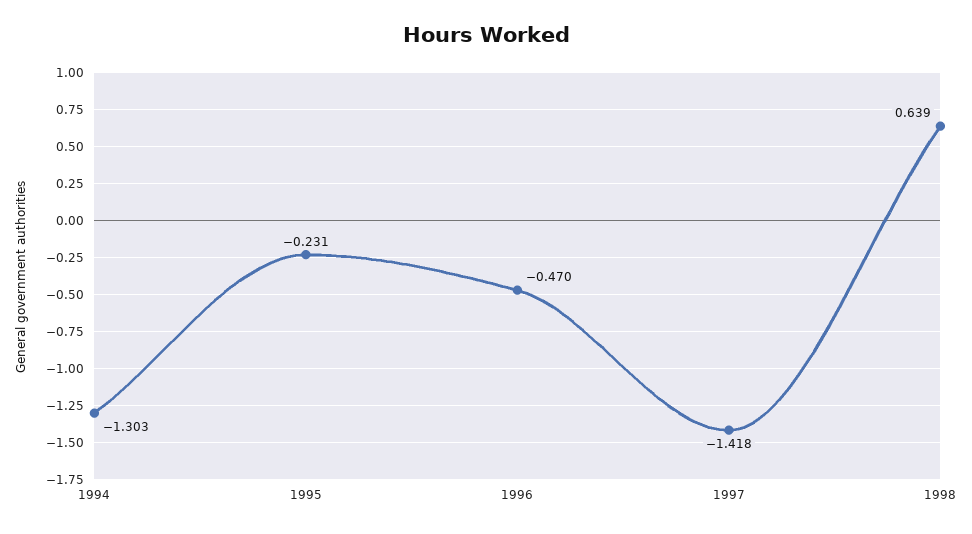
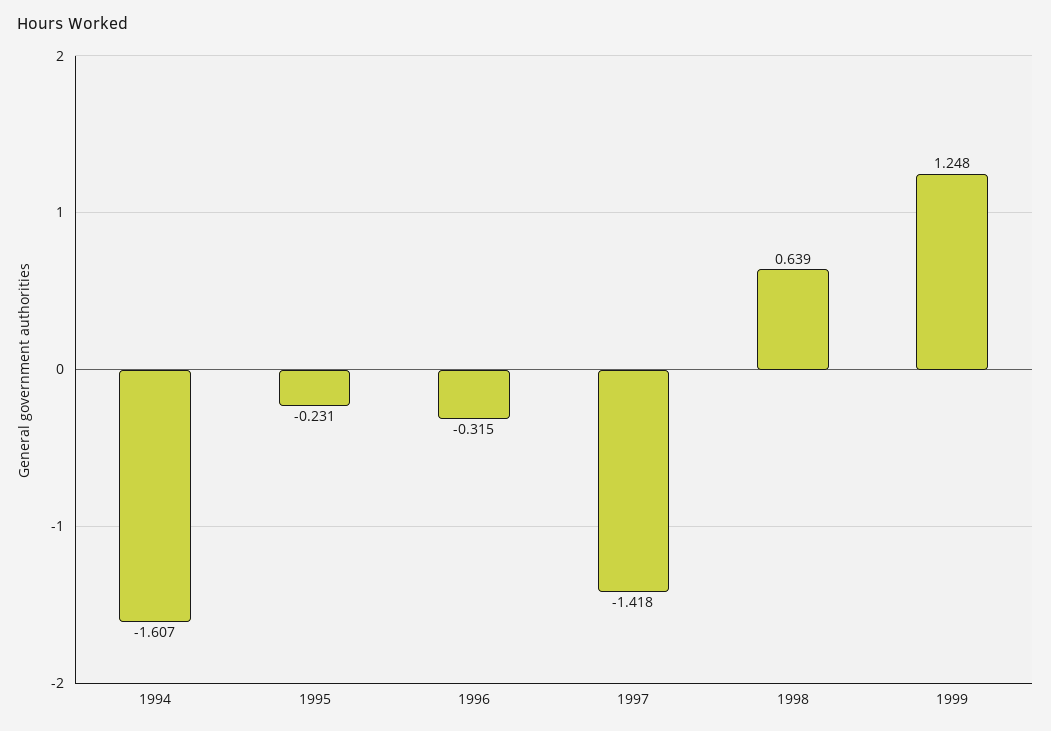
1994: -1.303 -> -1.607
1996: -0.47 -> -0.315
1999: none -> 1.248

